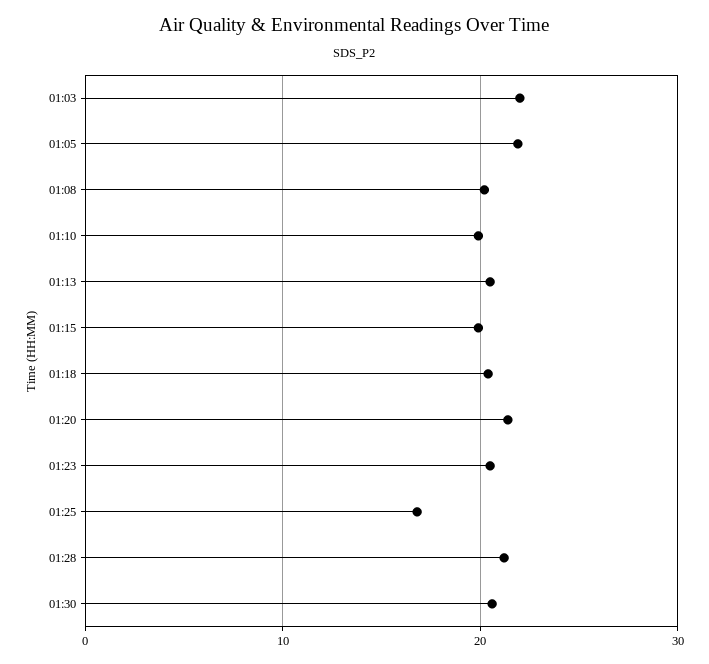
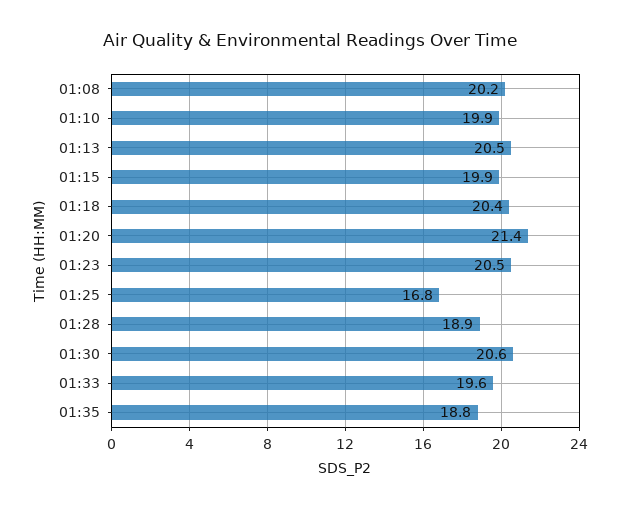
01:03: 22 -> none
01:05: 22 -> none
01:28: 21 -> 18.9
01:33: none -> 19.6
01:35: none -> 18.8

